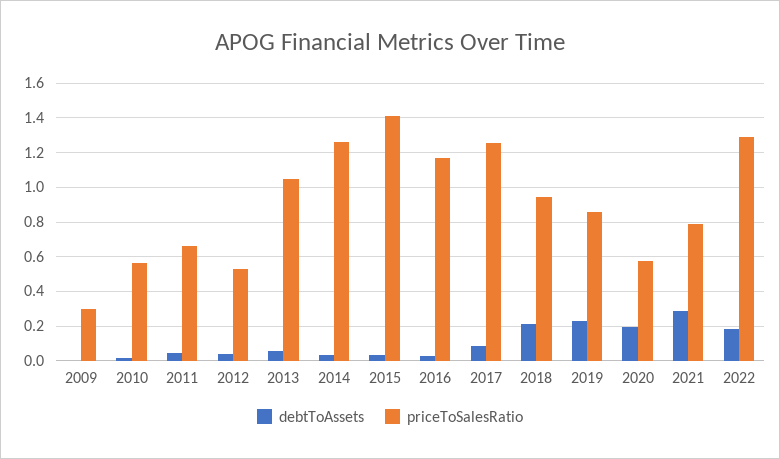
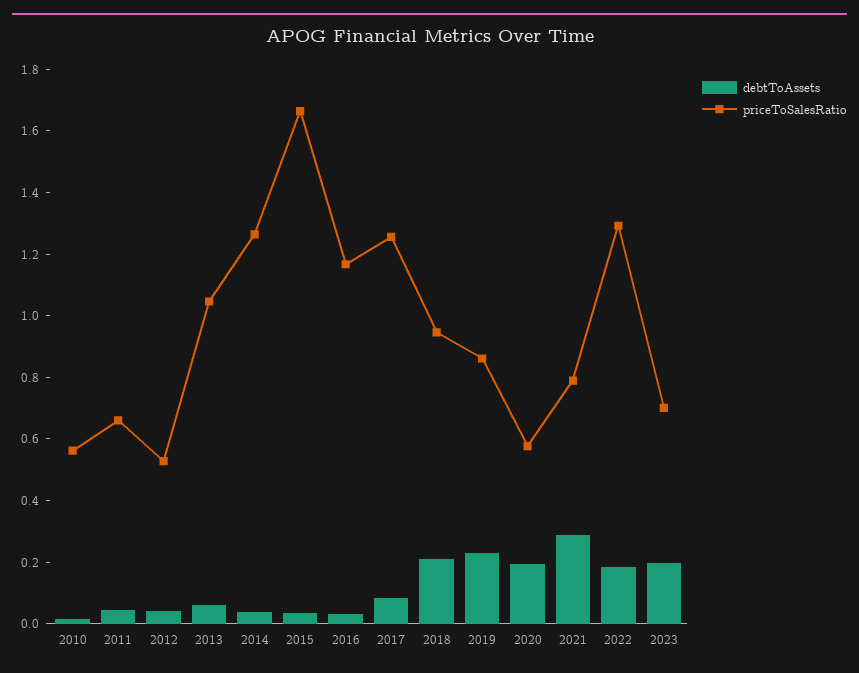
debtToAssets, 2009: 0 -> none
priceToSalesRatio, 2009: 0.3 -> none
priceToSalesRatio, 2015: 1.4 -> 1.65
debtToAssets, 2023: none -> 0.2
priceToSalesRatio, 2023: none -> 0.7

